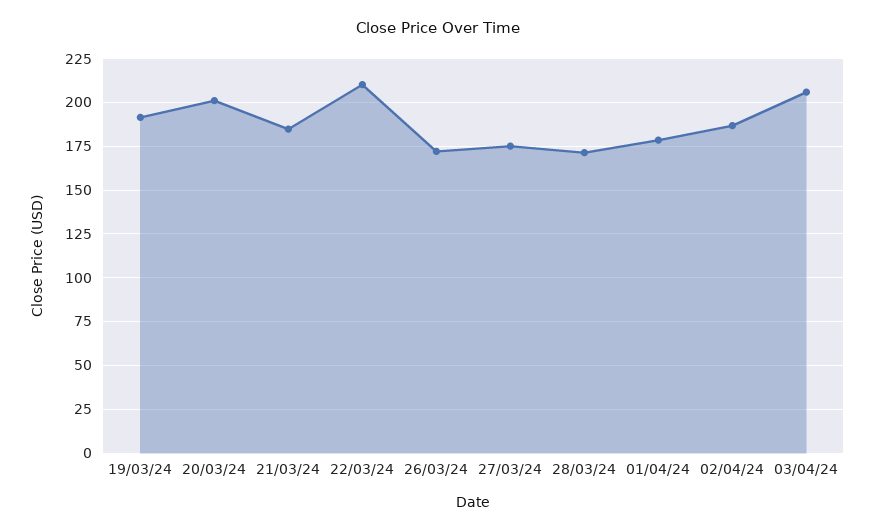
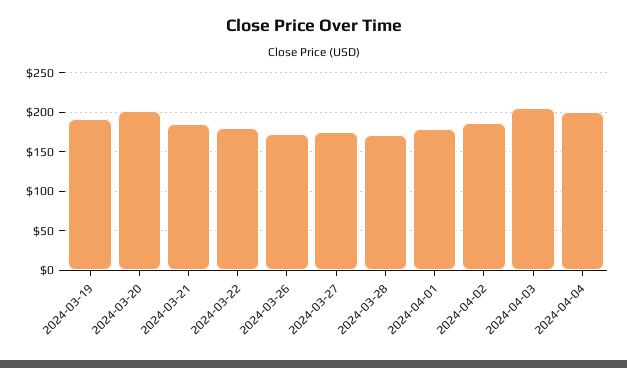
22/03/24: 210 -> 180
2024-04-04: none -> 200

